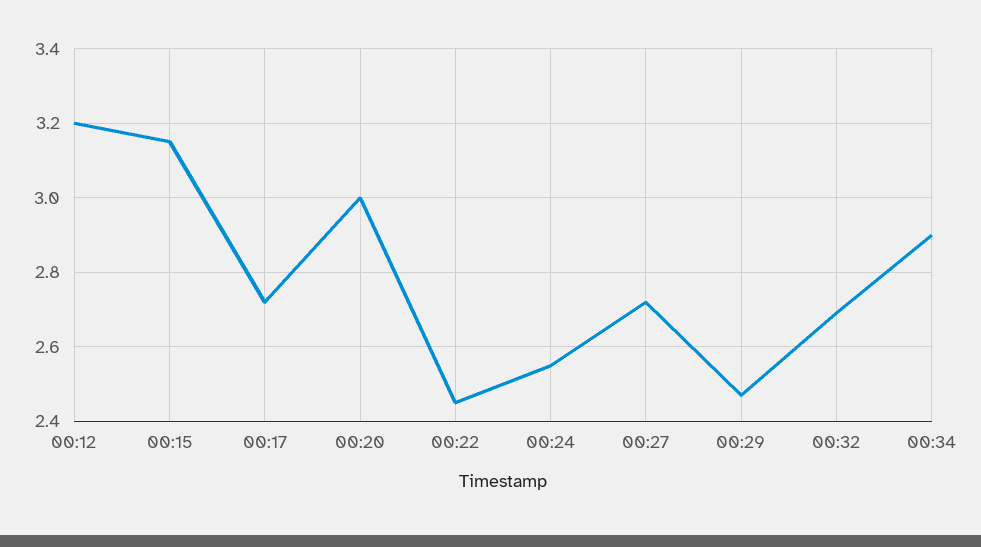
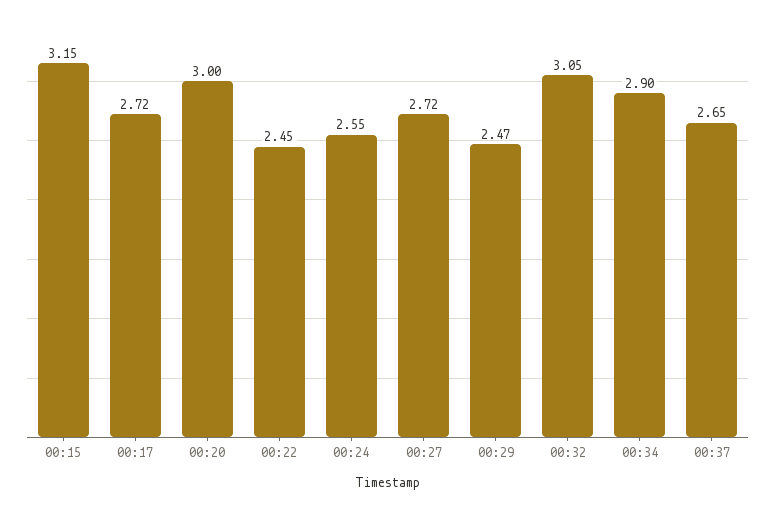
00:12: 3.2 -> none
00:32: 2.7 -> 3.05
00:37: none -> 2.65

